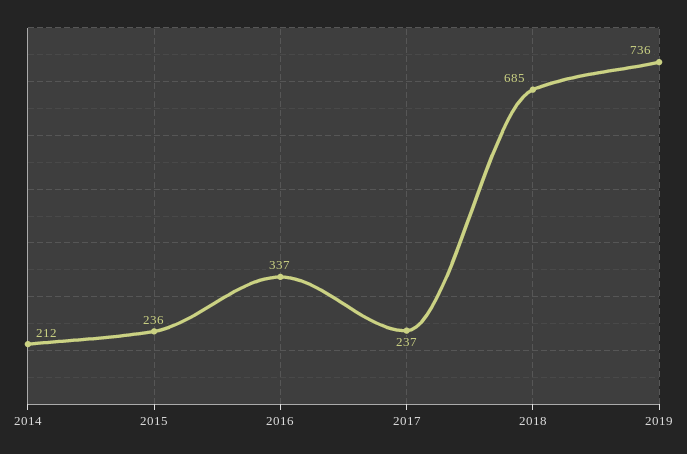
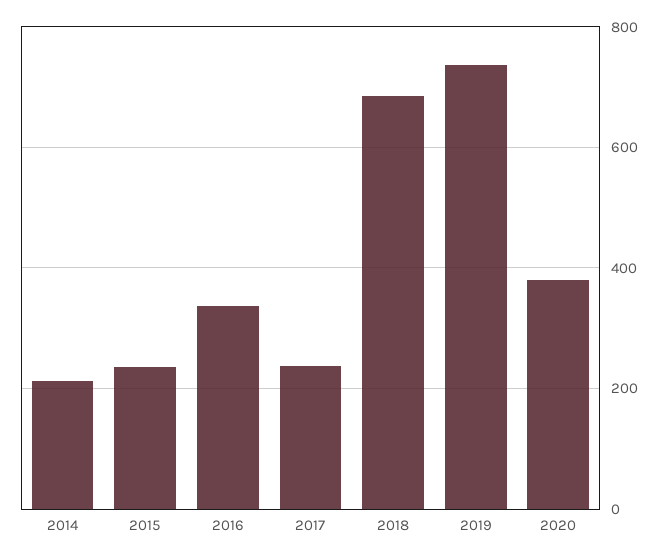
2020: none -> 380

